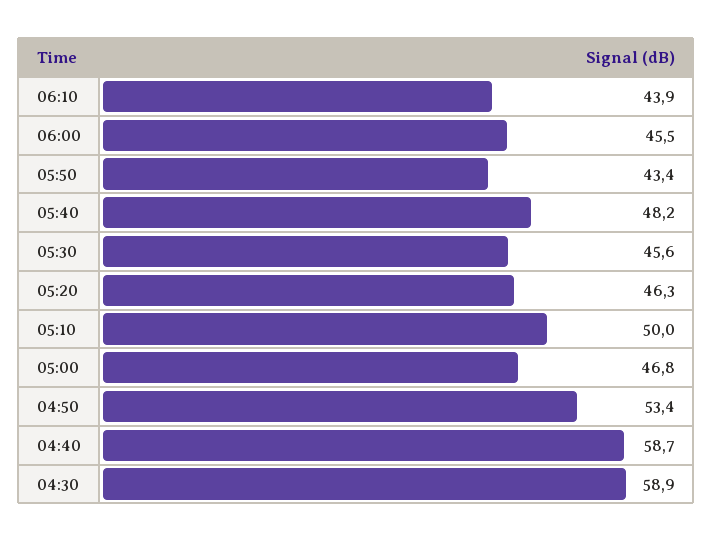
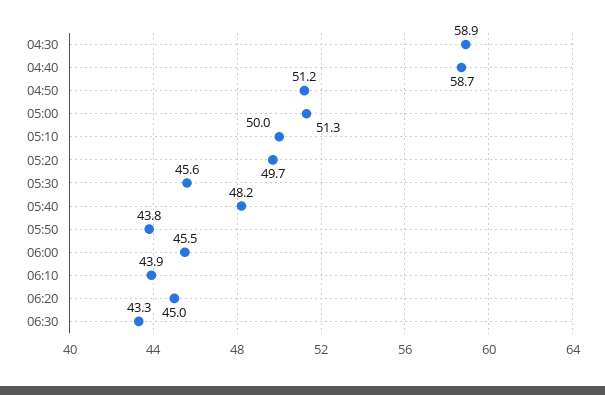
05:50: 43.4 -> 43.8
05:20: 46.3 -> 49.7
05:00: 46.8 -> 51.3
04:50: 53.4 -> 51.2
06:20: none -> 45
06:30: none -> 43.3

